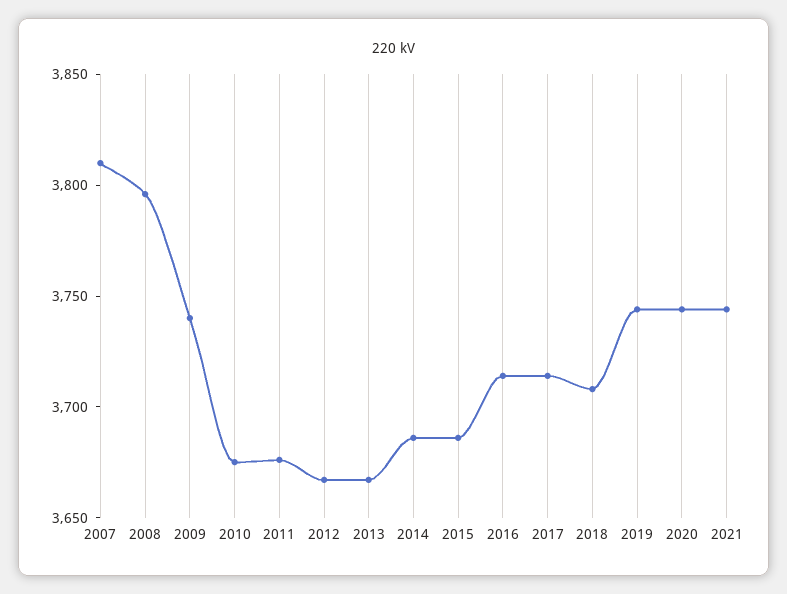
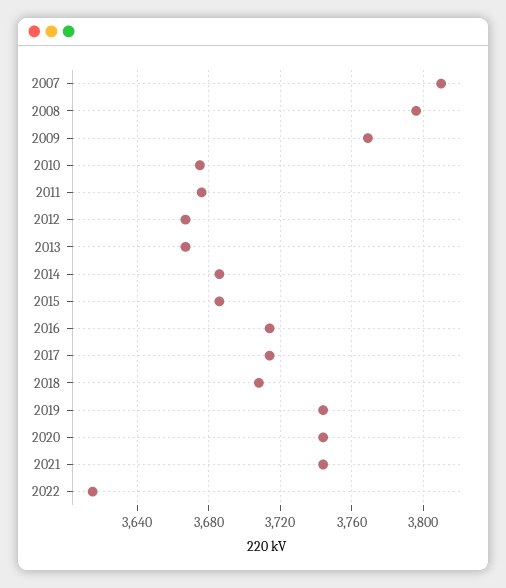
2009: 3740 -> 3770
2022: none -> 3615

